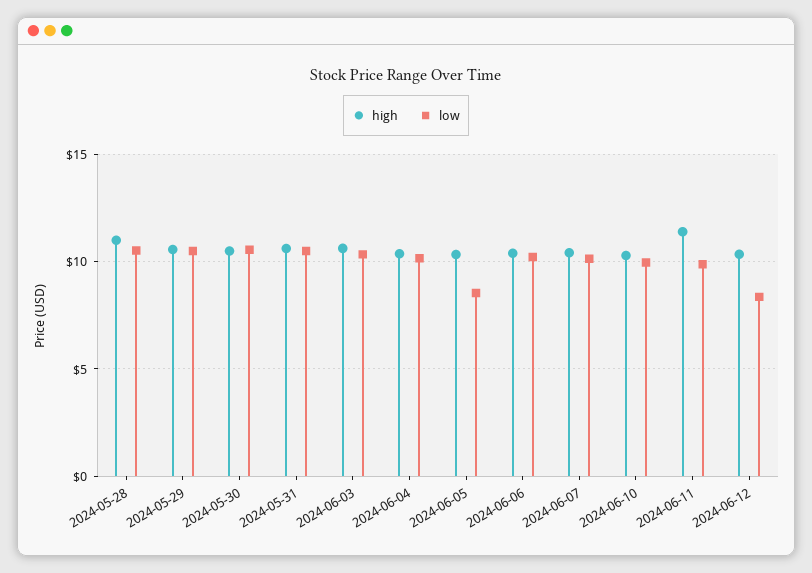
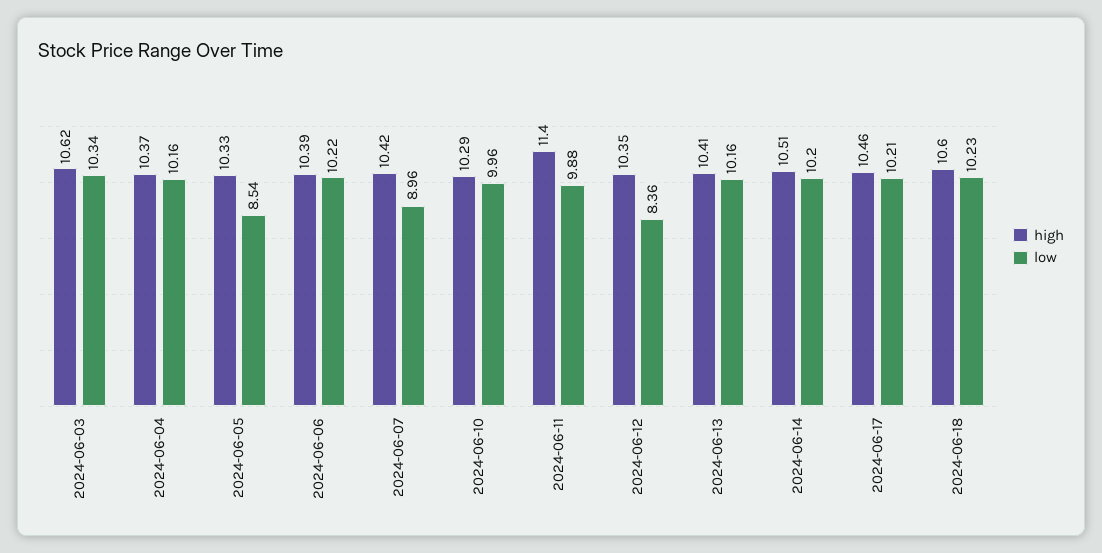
high, 2024-05-28: 11 -> none
low, 2024-05-28: 10.5 -> none
high, 2024-05-29: 10.5 -> none
low, 2024-05-29: 10.5 -> none
high, 2024-05-30: 10.5 -> none
low, 2024-05-30: 10.5 -> none
high, 2024-05-31: 10.5 -> none
low, 2024-05-31: 10.5 -> none
low, 2024-06-07: 10 -> 8.96
high, 2024-06-13: none -> 10.41
low, 2024-06-13: none -> 10.16
high, 2024-06-14: none -> 10.51
low, 2024-06-14: none -> 10.2
high, 2024-06-17: none -> 10.46
low, 2024-06-17: none -> 10.21
high, 2024-06-18: none -> 10.6
low, 2024-06-18: none -> 10.23

